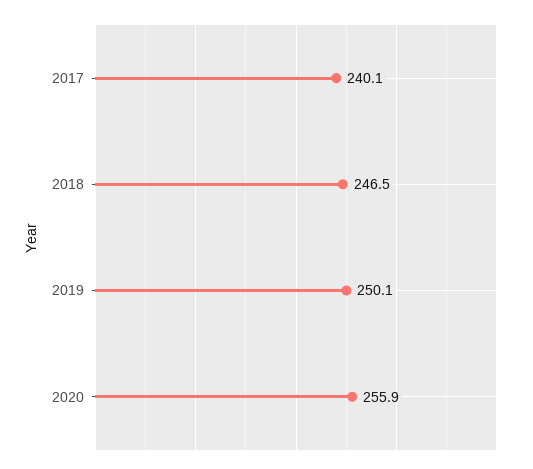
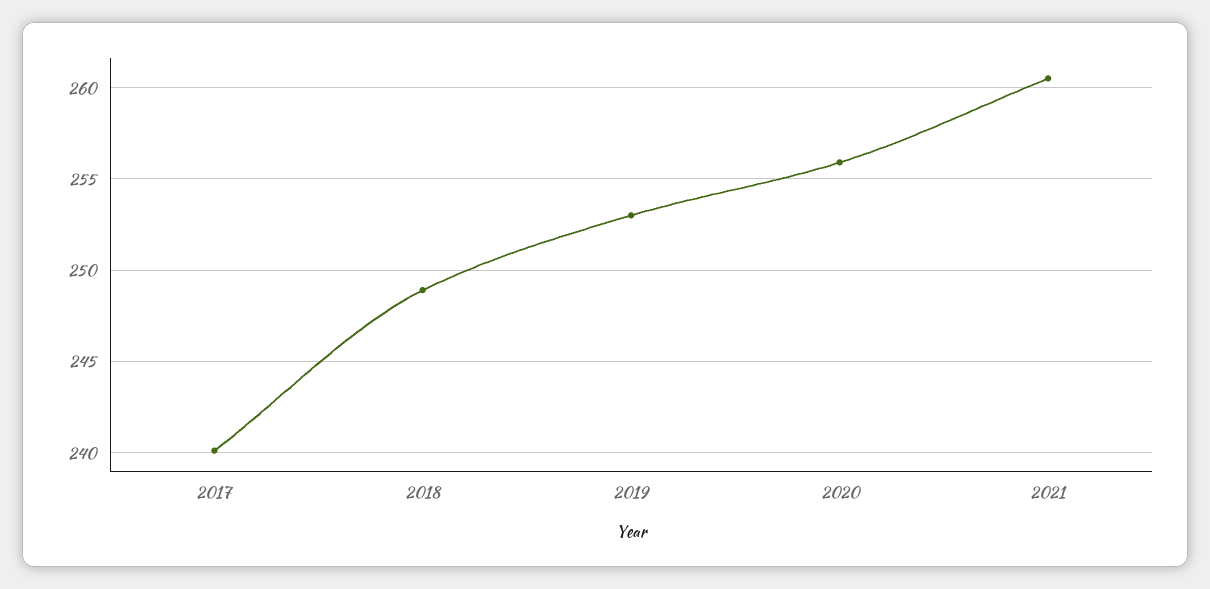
2018: 246.5 -> 249
2019: 250.1 -> 253
2021: none -> 260.5

